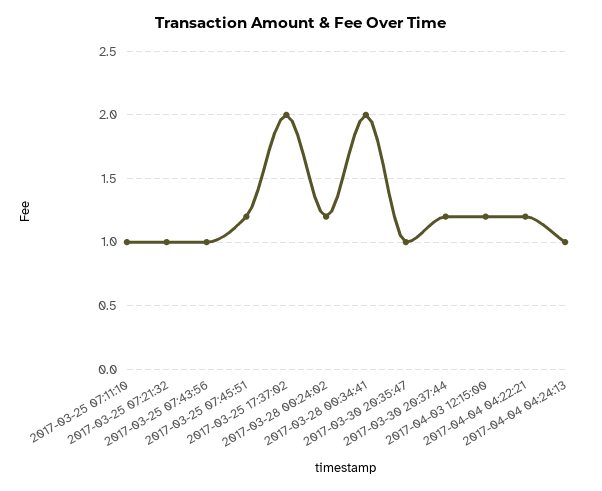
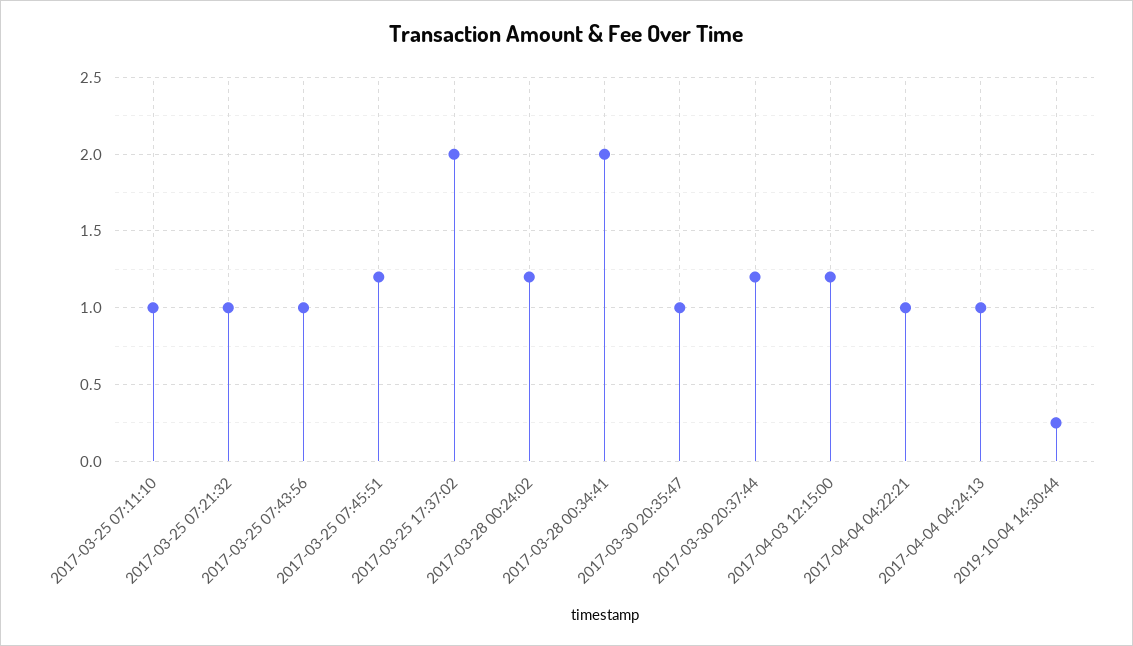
2017-04-04 04:22:21: 1.2 -> 1
2019-10-04 14:30:44: none -> 0.25

